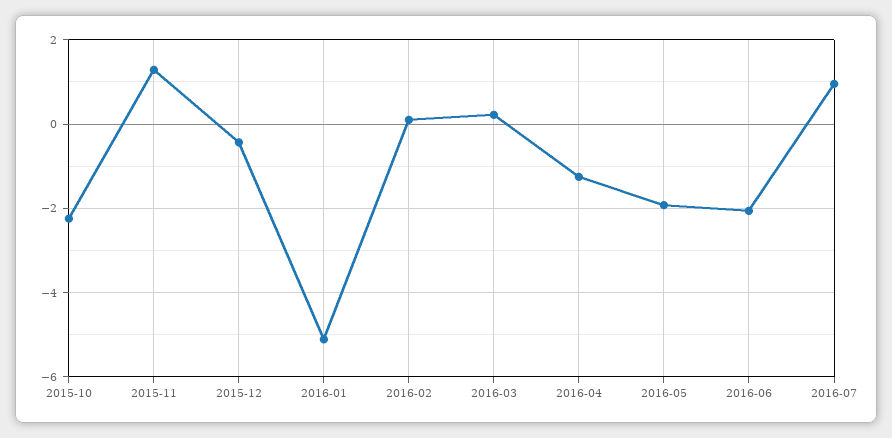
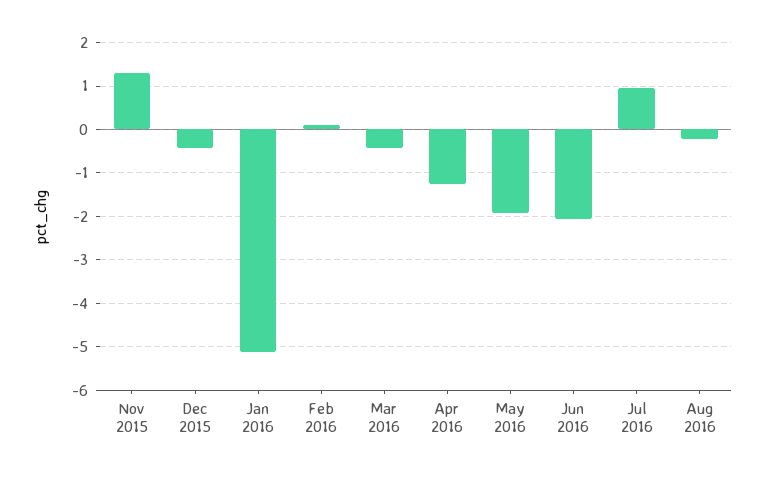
2015-10: -2.2 -> none
2016-03: 0.2 -> -0.4
Aug 2016: none -> -0.2

